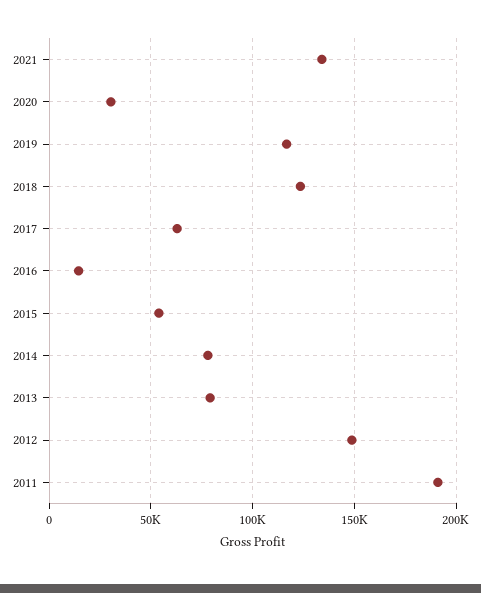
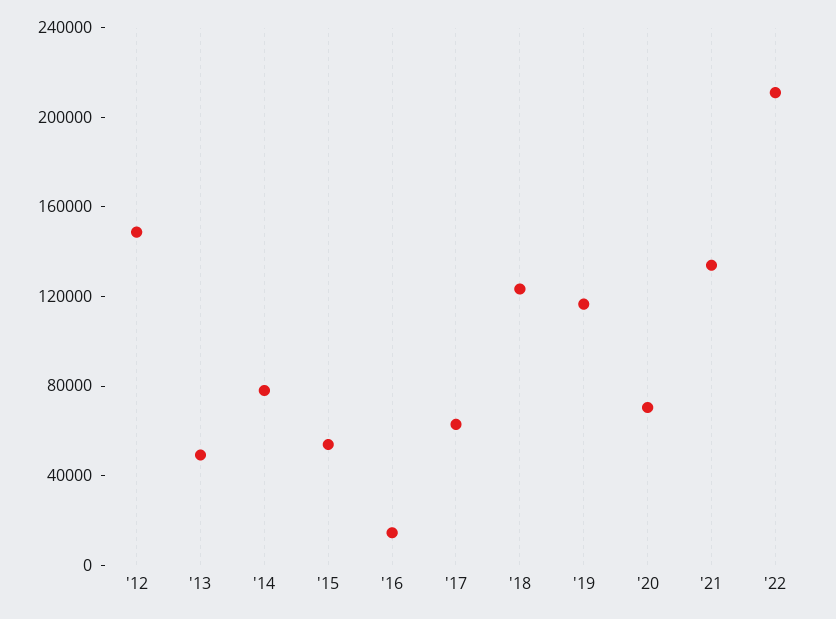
2020: 30000 -> 70000
2013: 80000 -> 50000
2011: 190000 -> none
'22: none -> 210000

